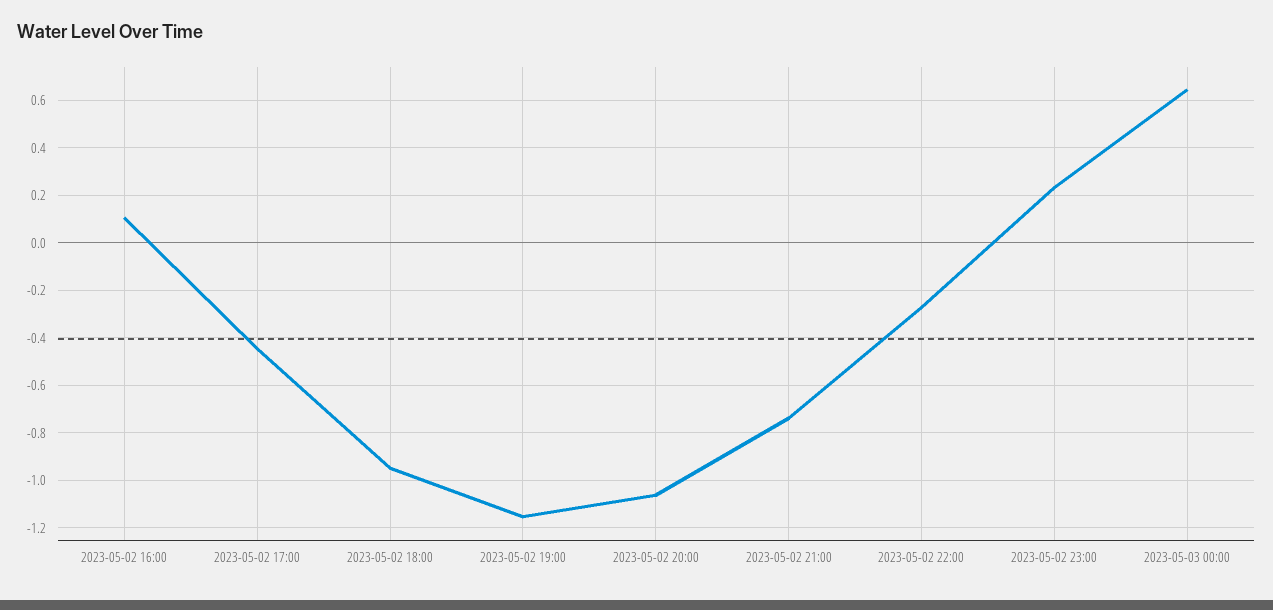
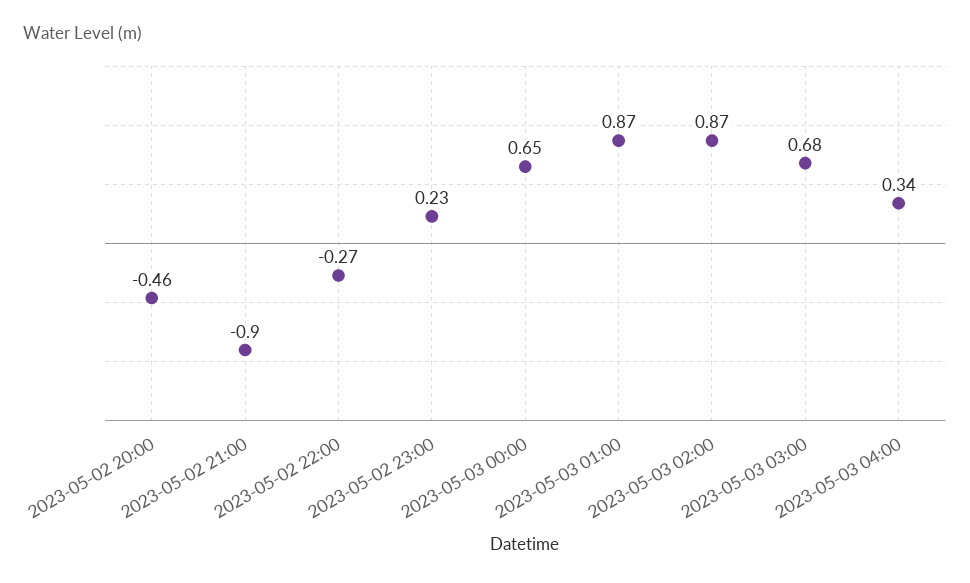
2023-05-02 16:00: 0.1 -> none
2023-05-02 17:00: -0.45 -> none
2023-05-02 18:00: -0.95 -> none
2023-05-02 19:00: -1.15 -> none
2023-05-02 20:00: -1.05 -> -0.46
2023-05-02 21:00: -0.75 -> -0.9
2023-05-03 01:00: none -> 0.87
2023-05-03 02:00: none -> 0.87
2023-05-03 03:00: none -> 0.68
2023-05-03 04:00: none -> 0.34

